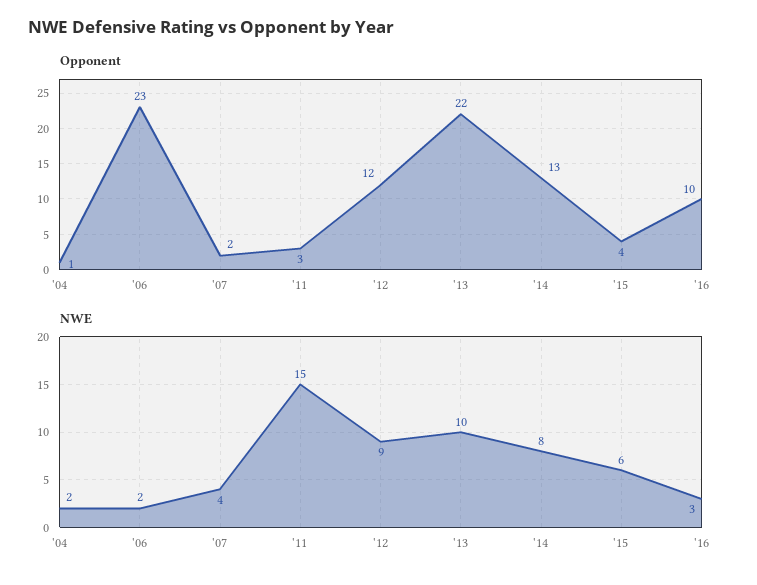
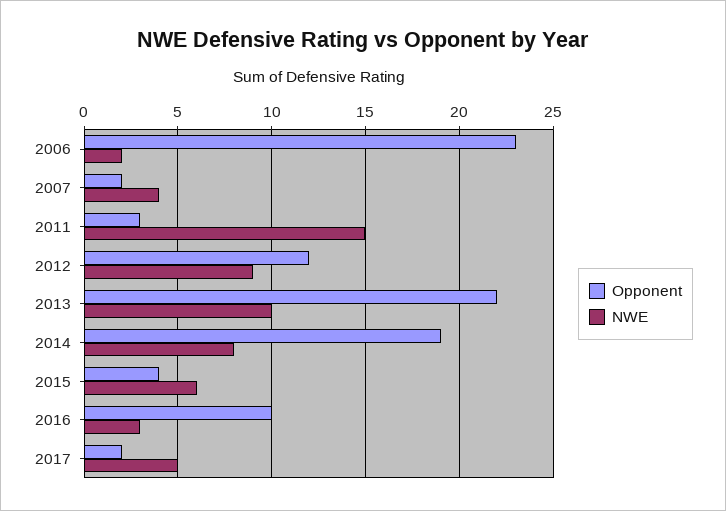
Opponent, '04: 1 -> none
Opponent, '14: 13 -> 19
NWE, '04: 2 -> none
Opponent, 2017: none -> 2
NWE, 2017: none -> 5

